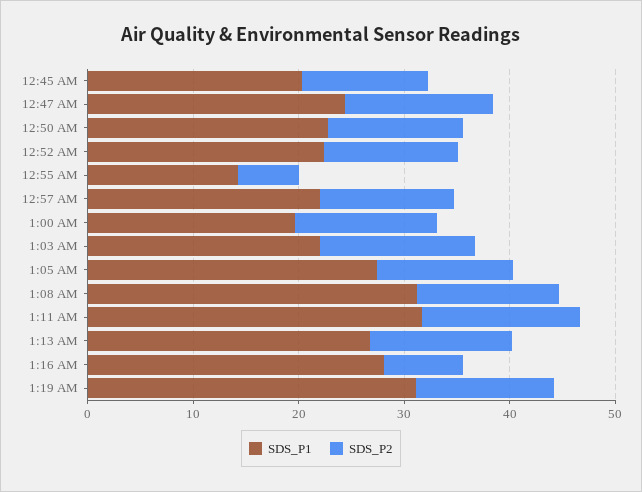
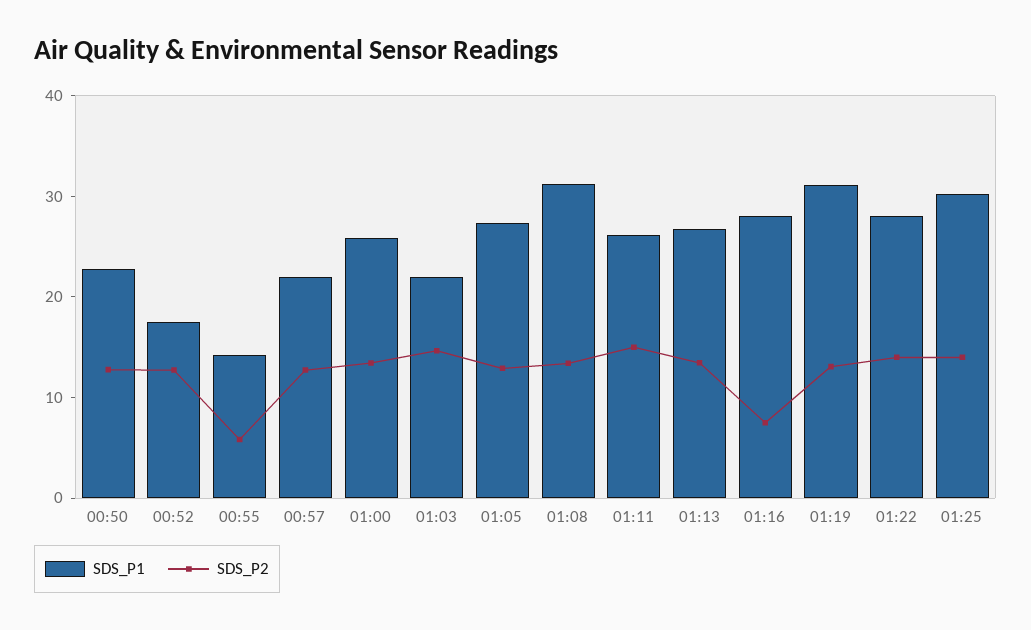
SDS_P1, 12:45 AM: 20 -> none
SDS_P2, 12:45 AM: 12 -> none
SDS_P1, 12:47 AM: 24 -> none
SDS_P2, 12:47 AM: 14 -> none
SDS_P1, 12:52 AM: 22 -> 18
SDS_P1, 1:00 AM: 20 -> 26
SDS_P1, 1:11 AM: 32 -> 26
SDS_P1, 01:22: none -> 28
SDS_P2, 01:22: none -> 14
SDS_P1, 01:25: none -> 30
SDS_P2, 01:25: none -> 14

